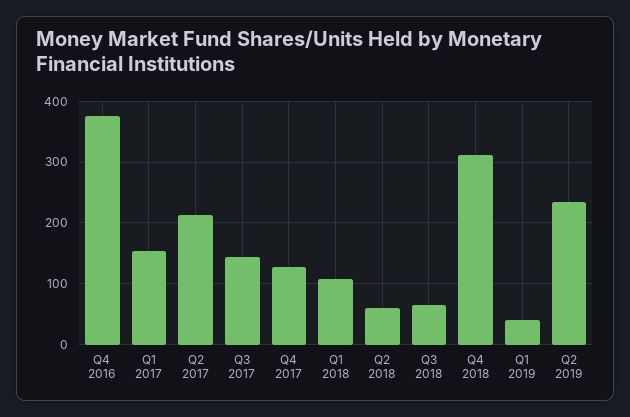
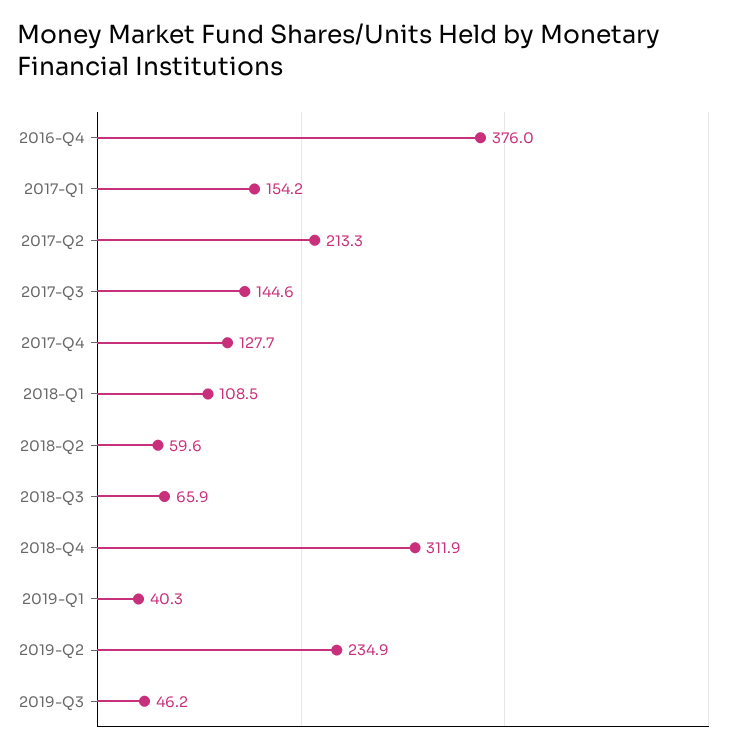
2019-Q3: none -> 46.2

